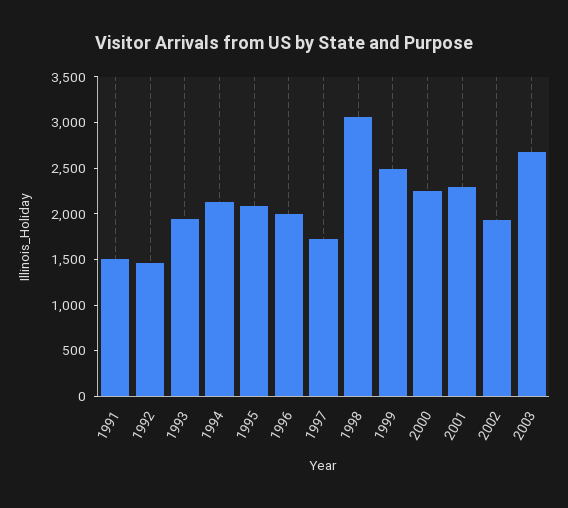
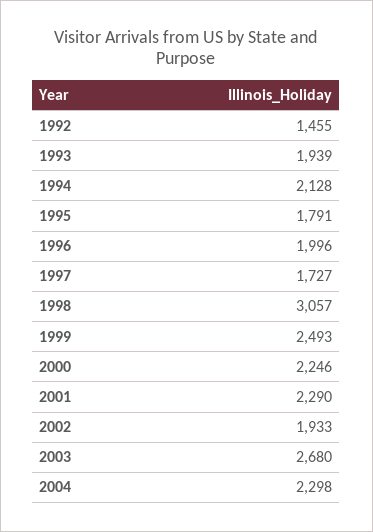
1991: 1500 -> none
1995: 2100 -> 1791
2004: none -> 2298

